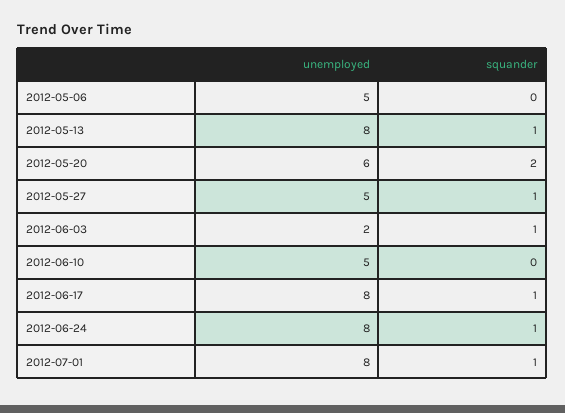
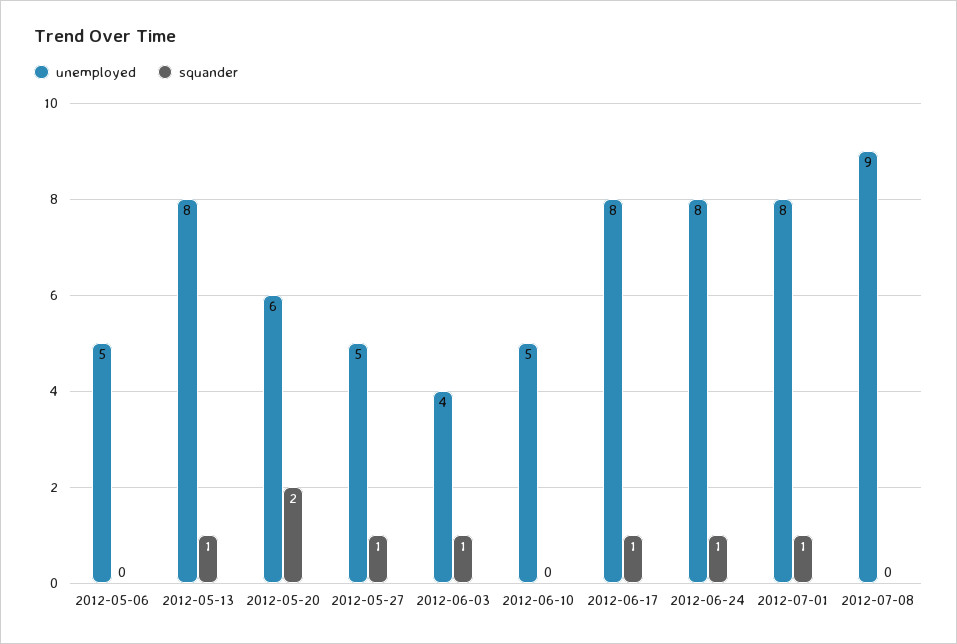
unemployed, 2012-06-03: 2 -> 4
unemployed, 2012-07-08: none -> 9
squander, 2012-07-08: none -> 0

